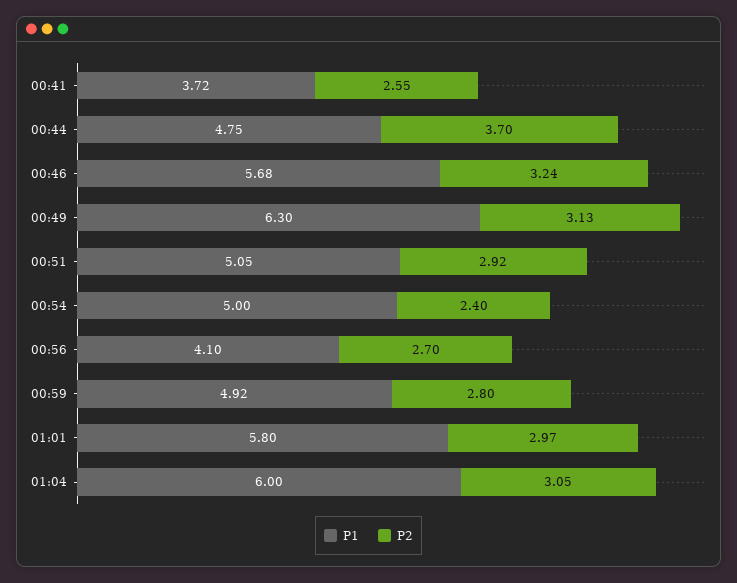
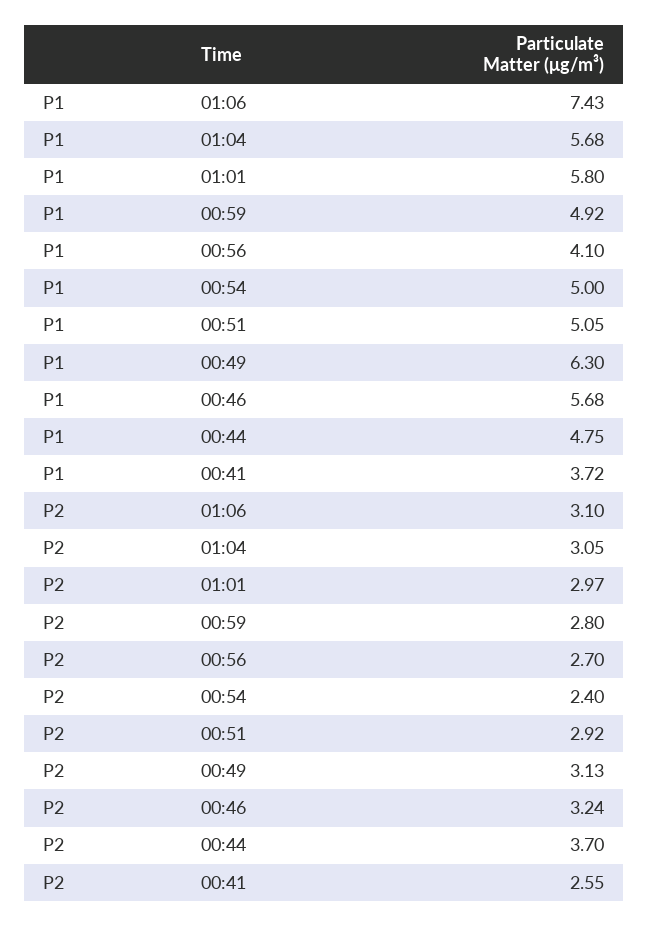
P1, 01:04: 6 -> 5.68
P1, 01:06: none -> 7.43
P2, 01:06: none -> 3.1

